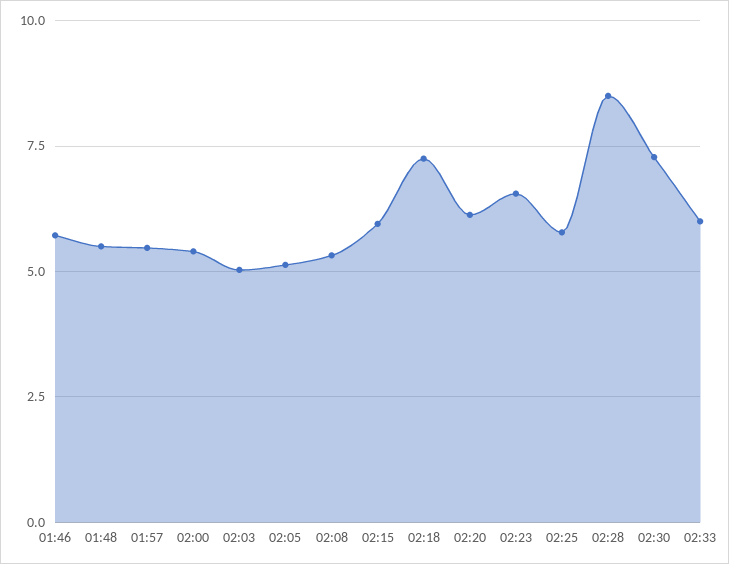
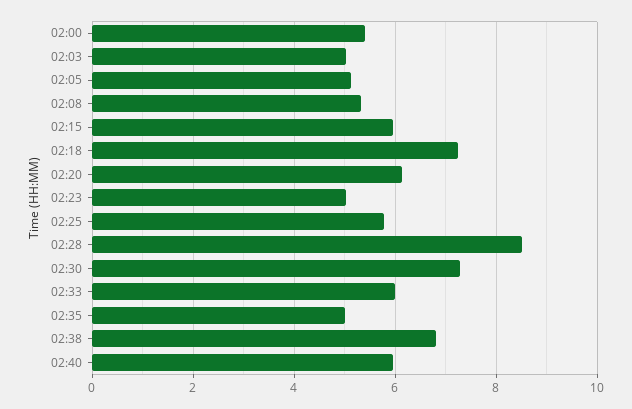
01:46: 5.75 -> none
01:48: 5.5 -> none
01:57: 5.5 -> none
02:23: 6.5 -> 5
02:35: none -> 5
02:38: none -> 6.8
02:40: none -> 6

